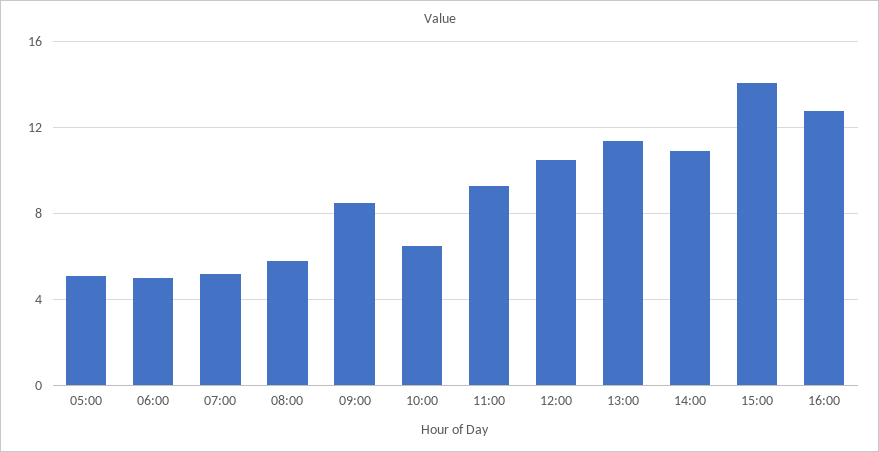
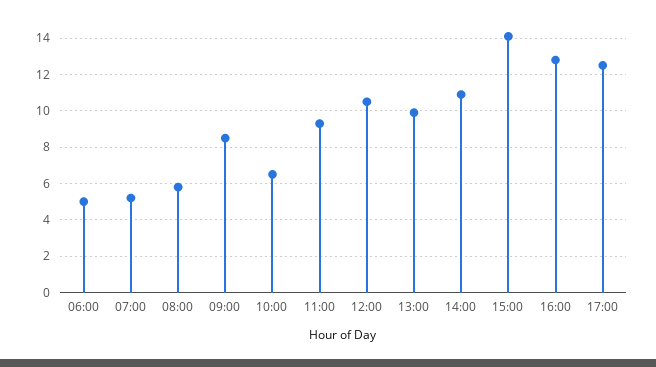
05:00: 5 -> none
13:00: 11.5 -> 10
17:00: none -> 12.5

